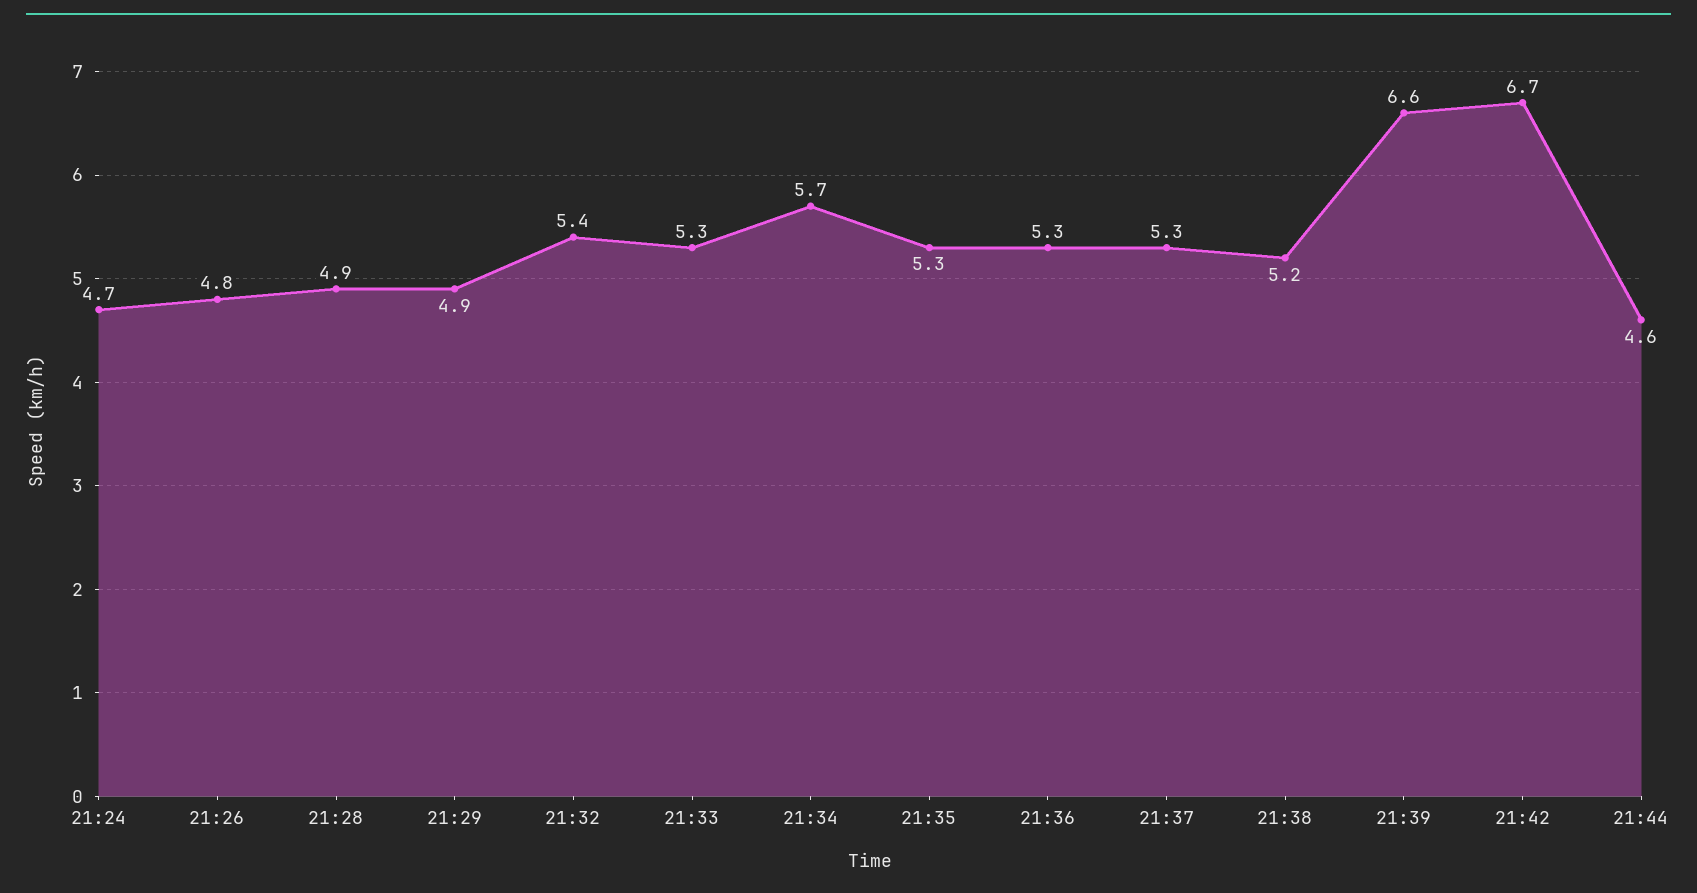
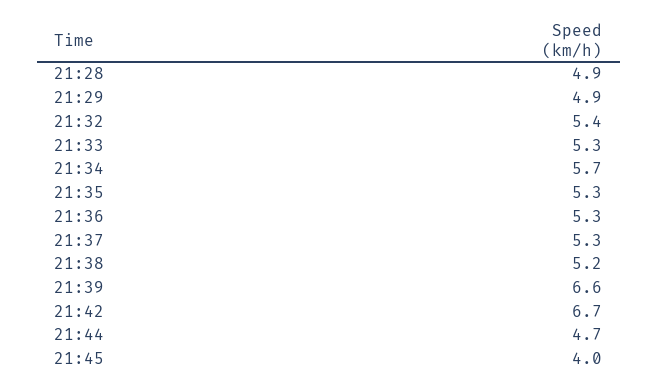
21:24: 4.7 -> none
21:26: 4.8 -> none
21:44: 4.6 -> 4.7
21:45: none -> 4

